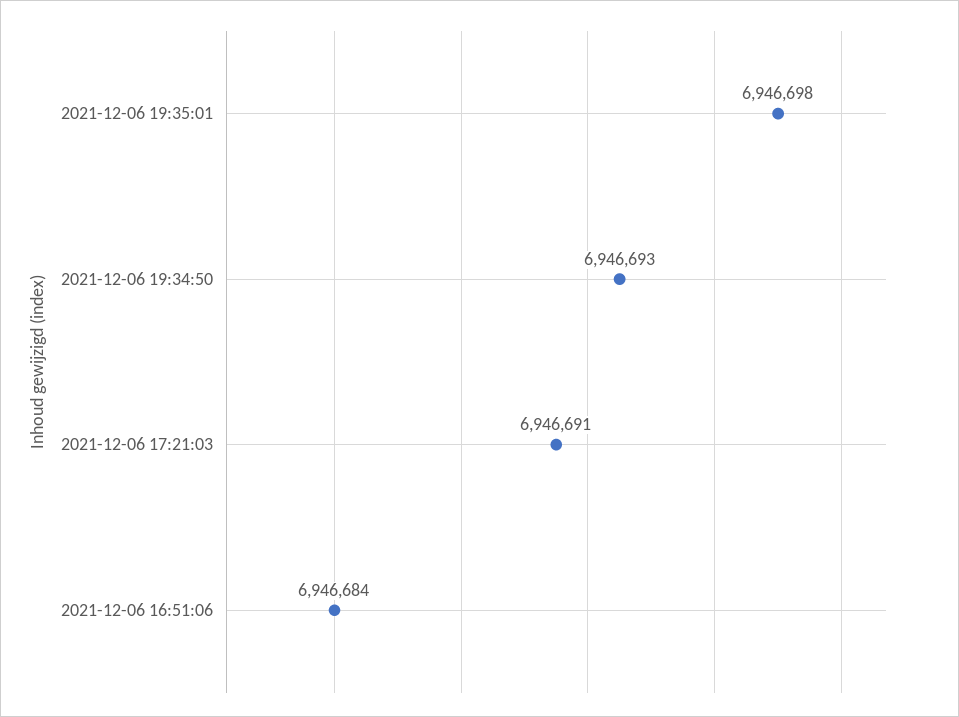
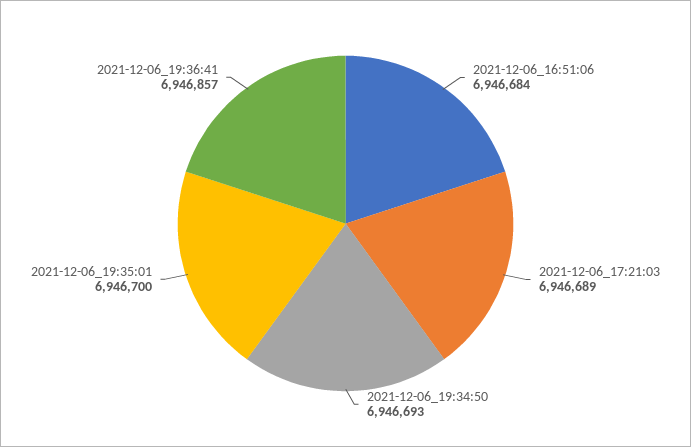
2021-12-06 19:35:01: 6946698 -> 6946700
2021-12-06 17:21:03: 6946691 -> 6946689
2021-12-06_19:36:41: none -> 6946857

